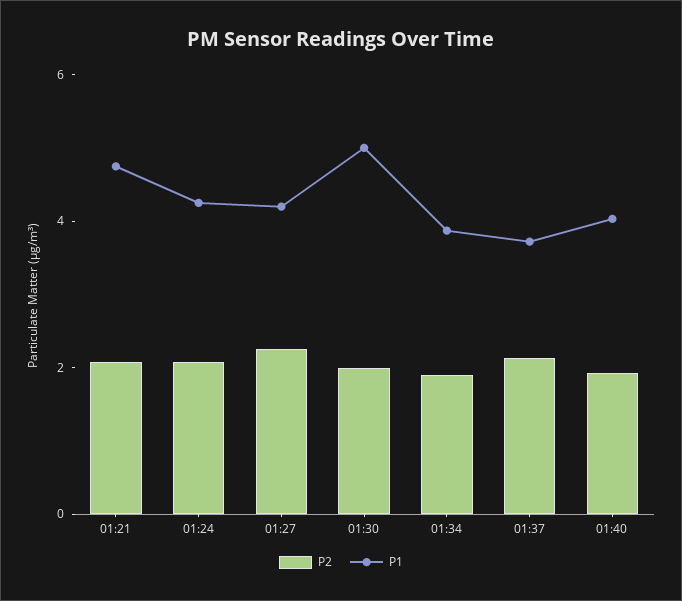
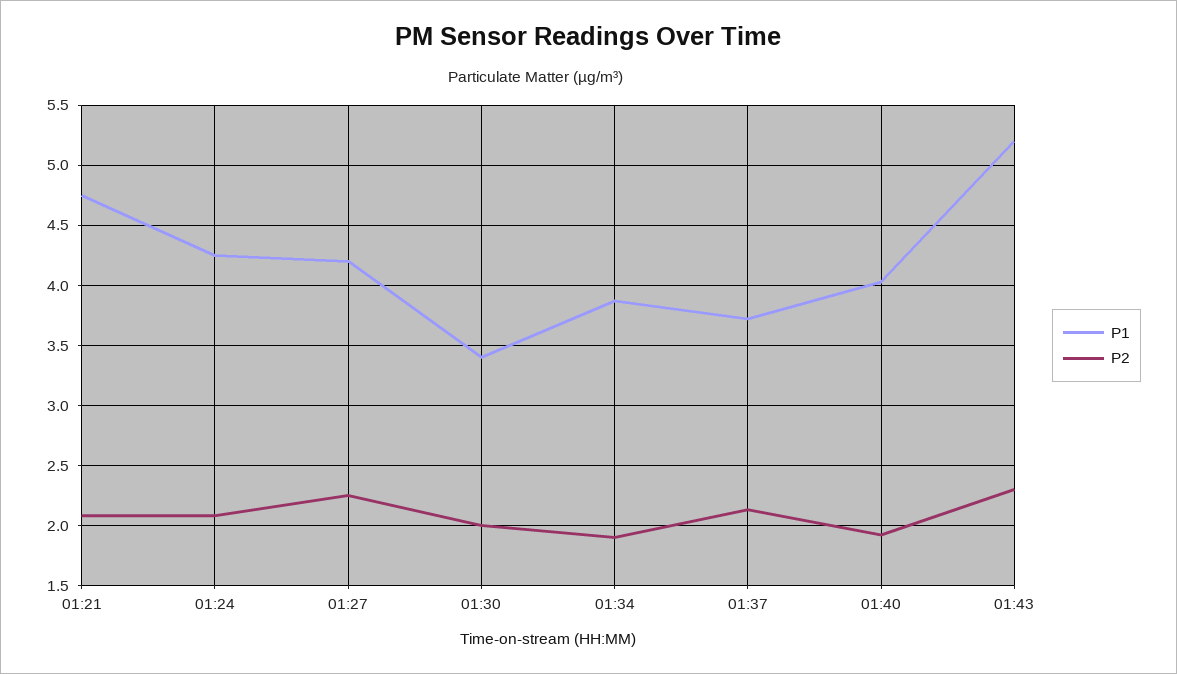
P1, 01:30: 5 -> 3.4
P1, 01:43: none -> 5.2
P2, 01:43: none -> 2.3

